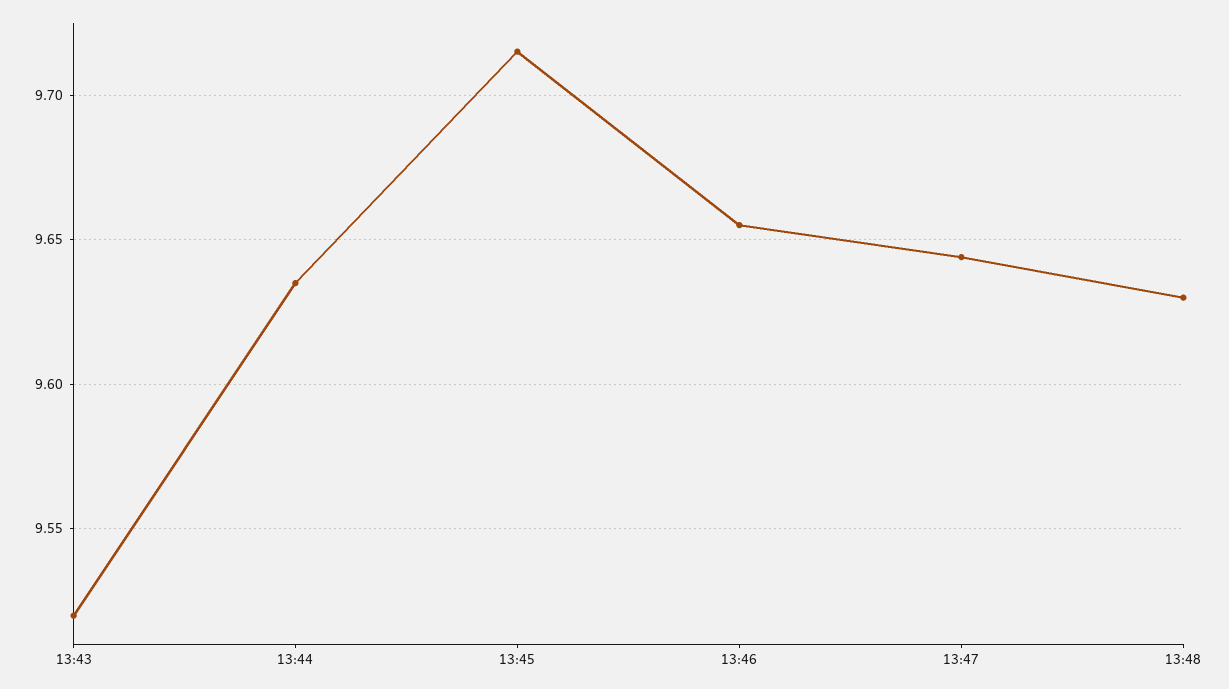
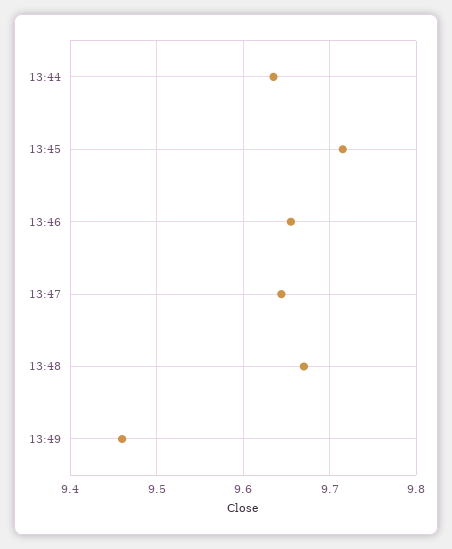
13:43: 9.52 -> none
13:48: 9.63 -> 9.67
13:49: none -> 9.46

